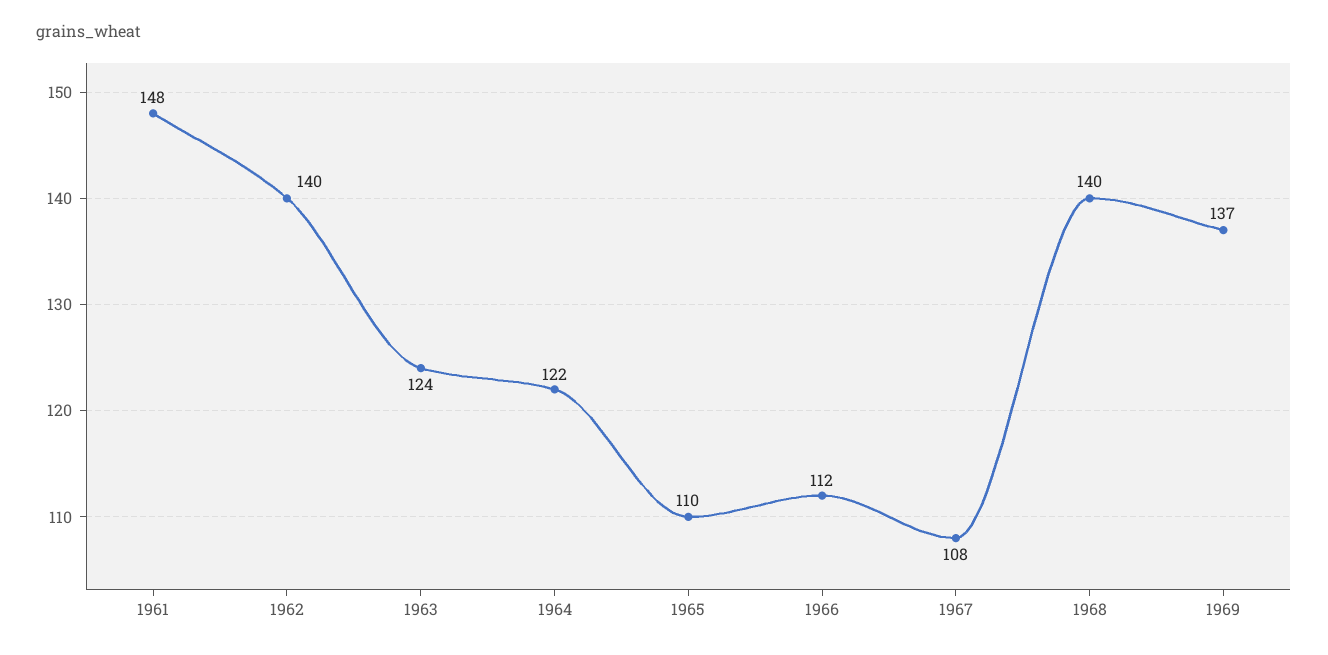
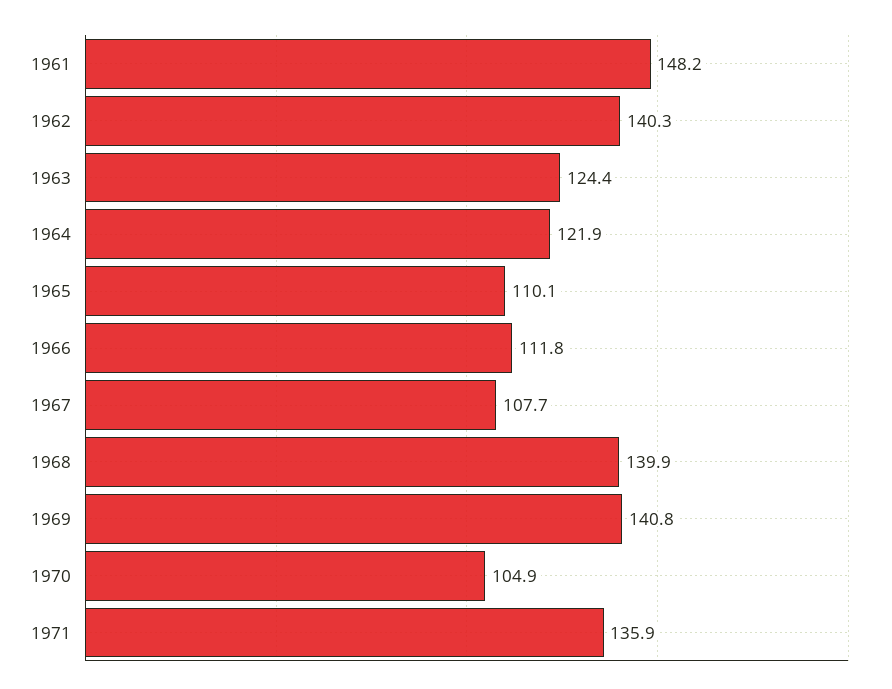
1969: 137 -> 140.8
1970: none -> 104.9
1971: none -> 135.9

